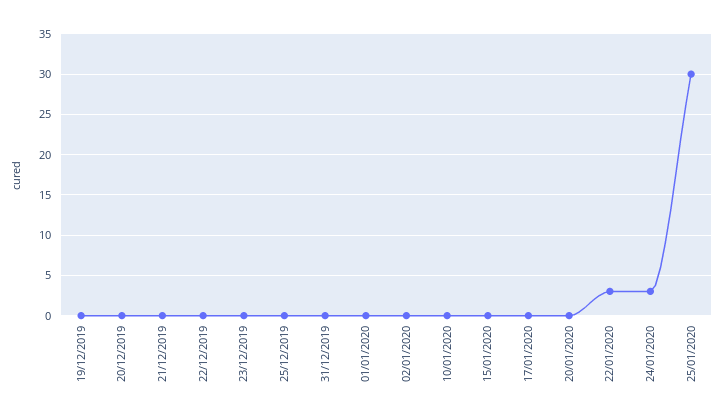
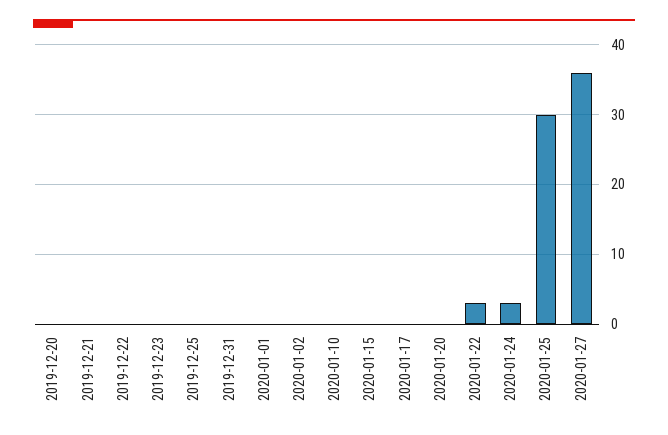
19/12/2019: 0 -> none
2020-01-27: none -> 36

